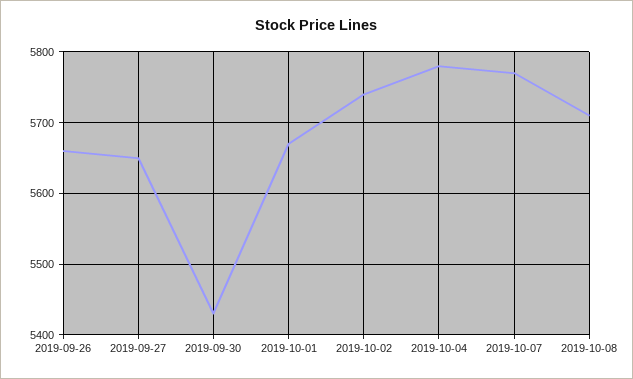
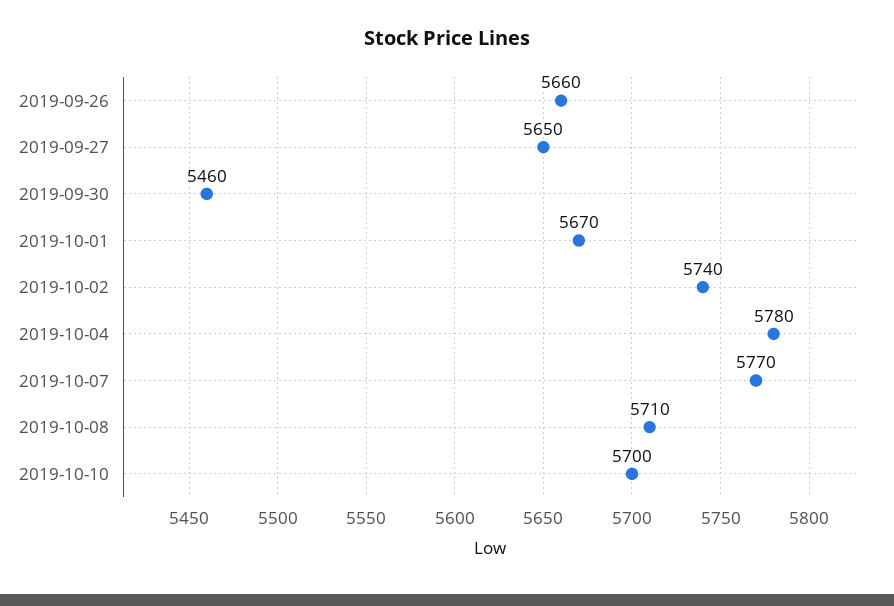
2019-09-30: 5430 -> 5460
2019-10-10: none -> 5700

